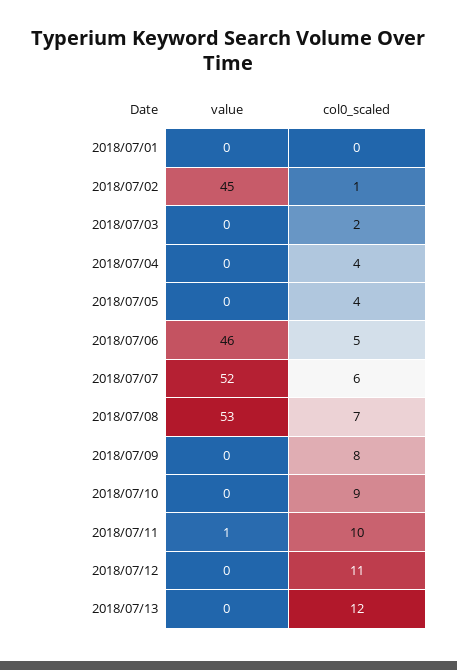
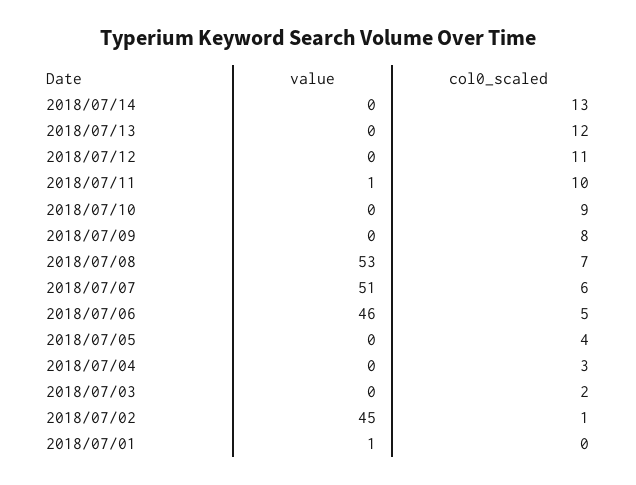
value, 2018/07/01: 0 -> 1
col0_scaled, 2018/07/04: 4 -> 3
value, 2018/07/07: 52 -> 51
value, 2018/07/14: none -> 0
col0_scaled, 2018/07/14: none -> 13

